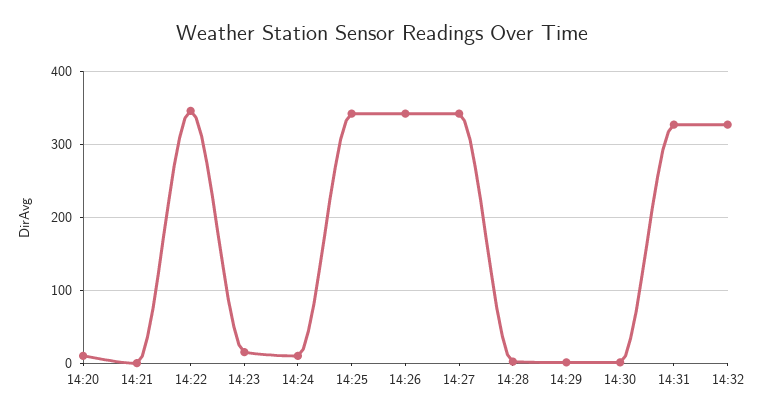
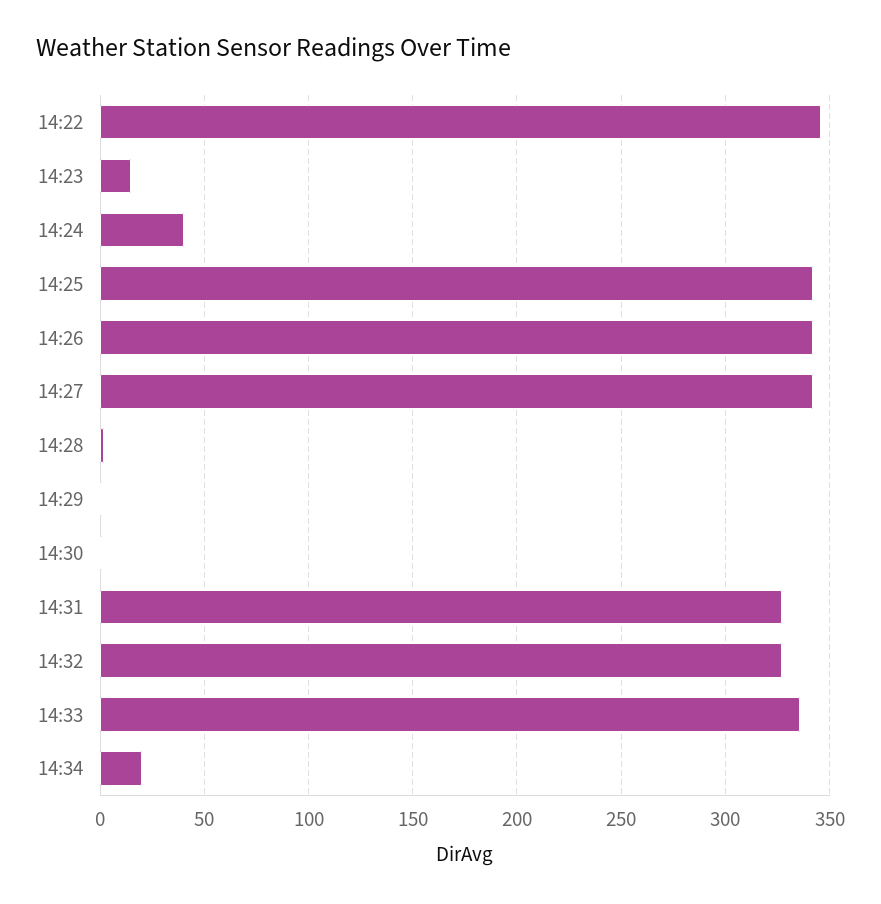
14:20: 10 -> none
14:21: 0 -> none
14:24: 10 -> 40
14:33: none -> 335
14:34: none -> 20

